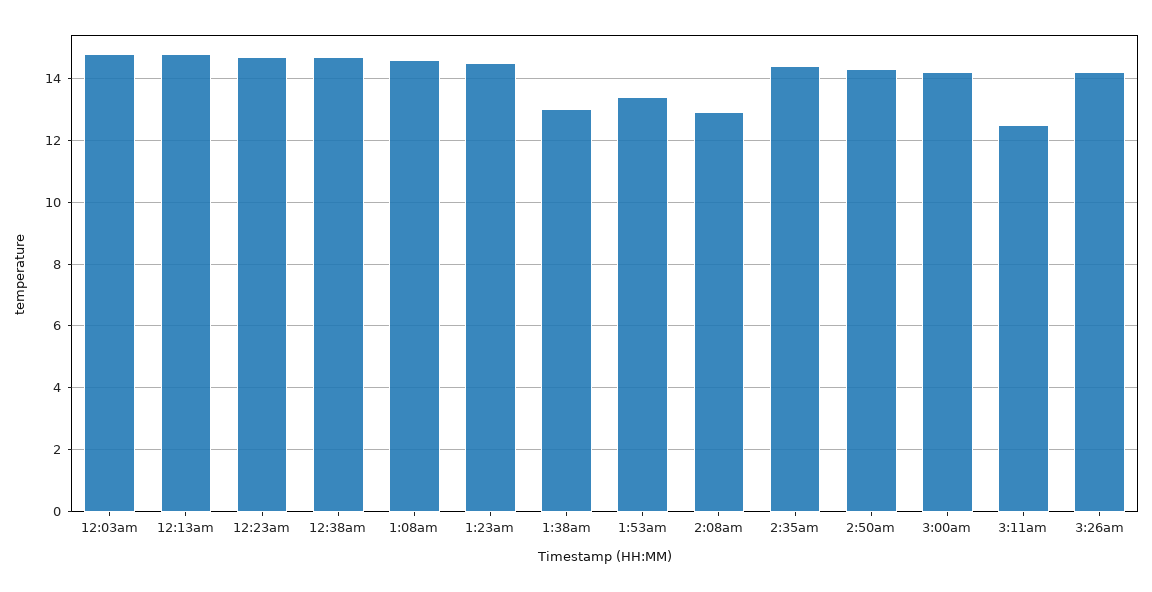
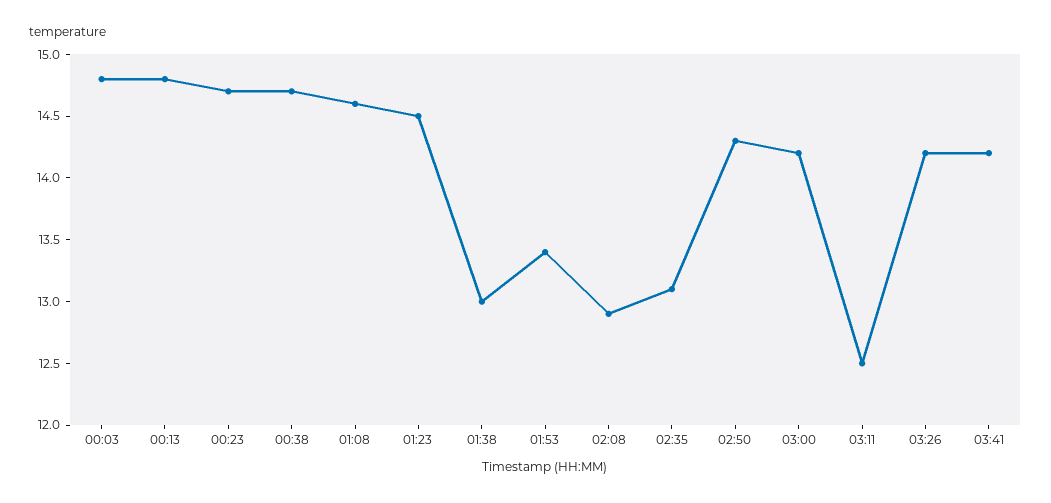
2:35am: 14.5 -> 13.1
03:41: none -> 14.2

